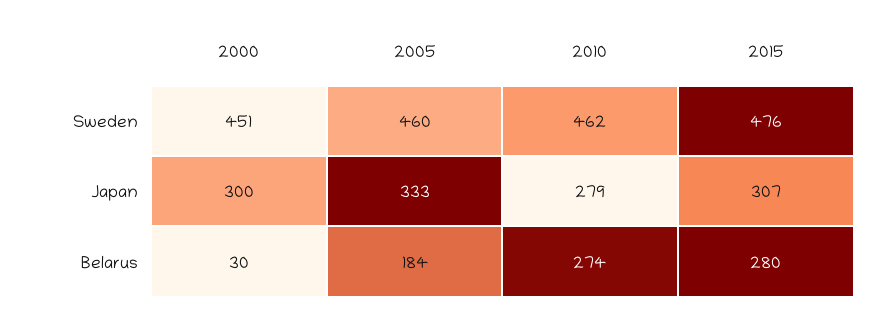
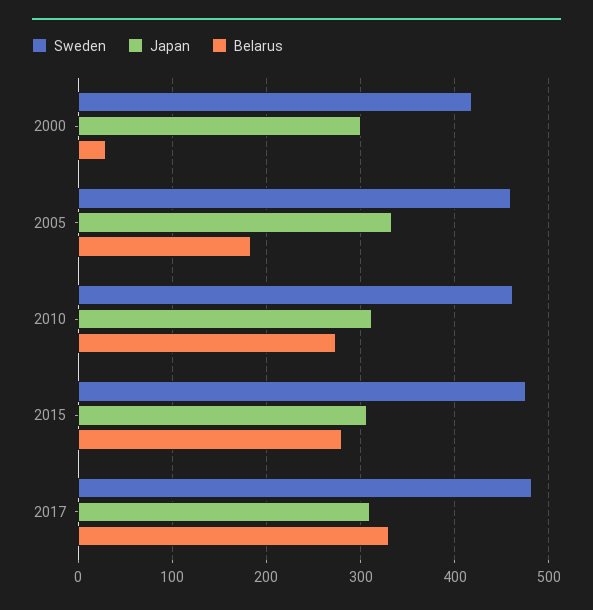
Sweden, 2000: 451 -> 420
Japan, 2010: 279 -> 310
Sweden, 2017: none -> 480
Japan, 2017: none -> 310
Belarus, 2017: none -> 330

